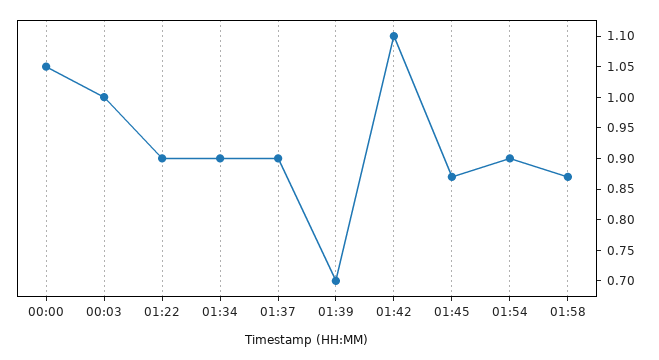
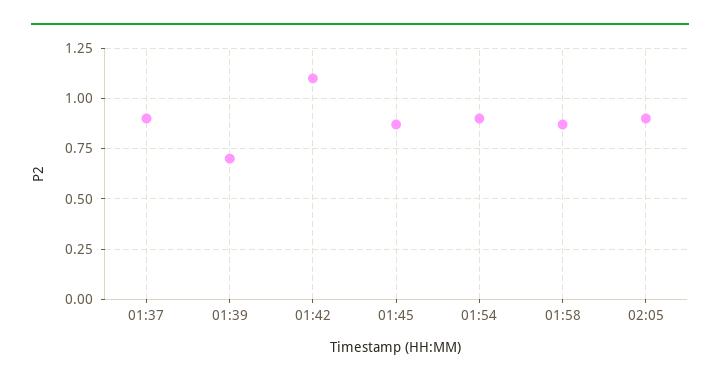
00:00: 1.05 -> none
00:03: 1 -> none
01:22: 0.9 -> none
01:34: 0.9 -> none
02:05: none -> 0.9

